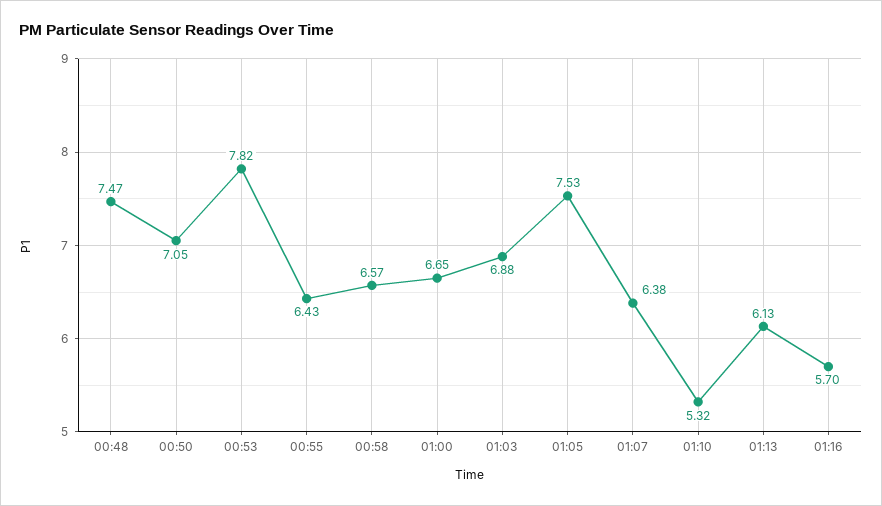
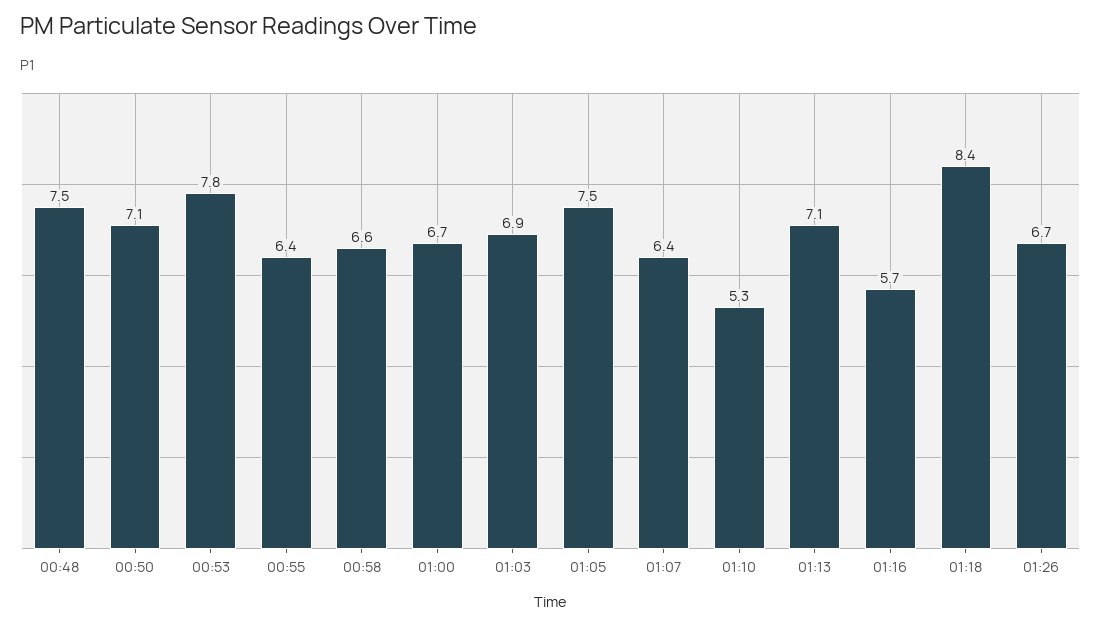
01:13: 6.13 -> 7.1
01:18: none -> 8.4
01:26: none -> 6.7

